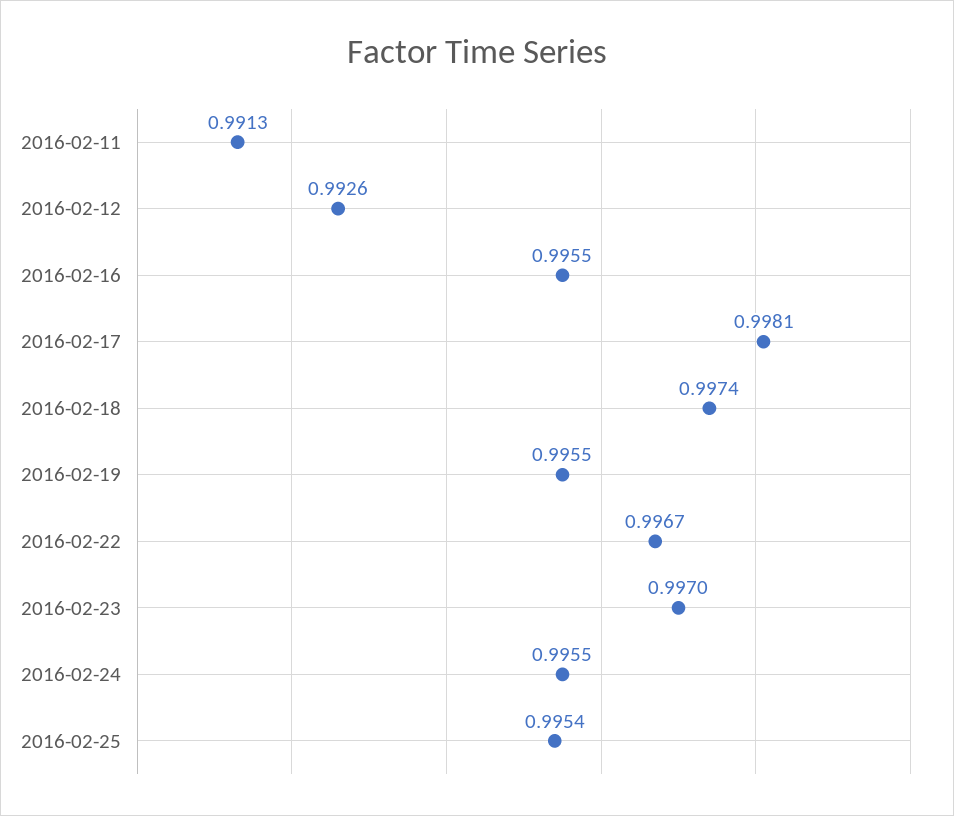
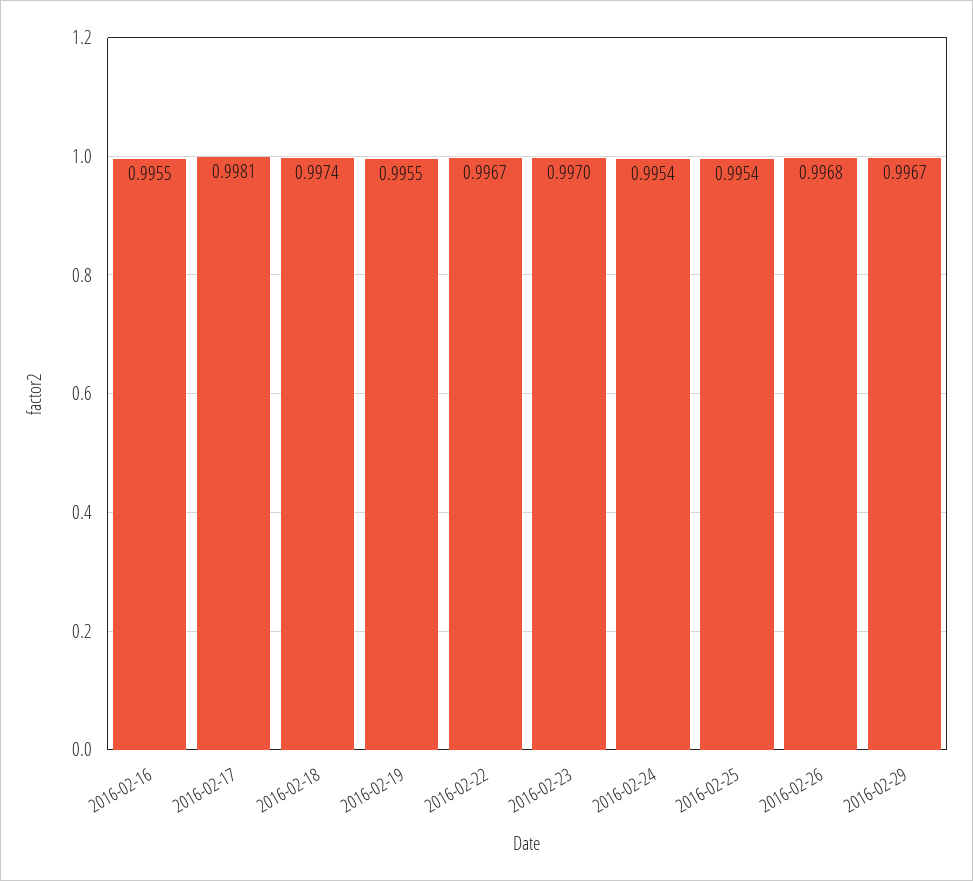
2016-02-11: 0.9913 -> none
2016-02-12: 0.9926 -> none
2016-02-24: 0.9955 -> 0.9954
2016-02-26: none -> 0.9968
2016-02-29: none -> 0.9967

